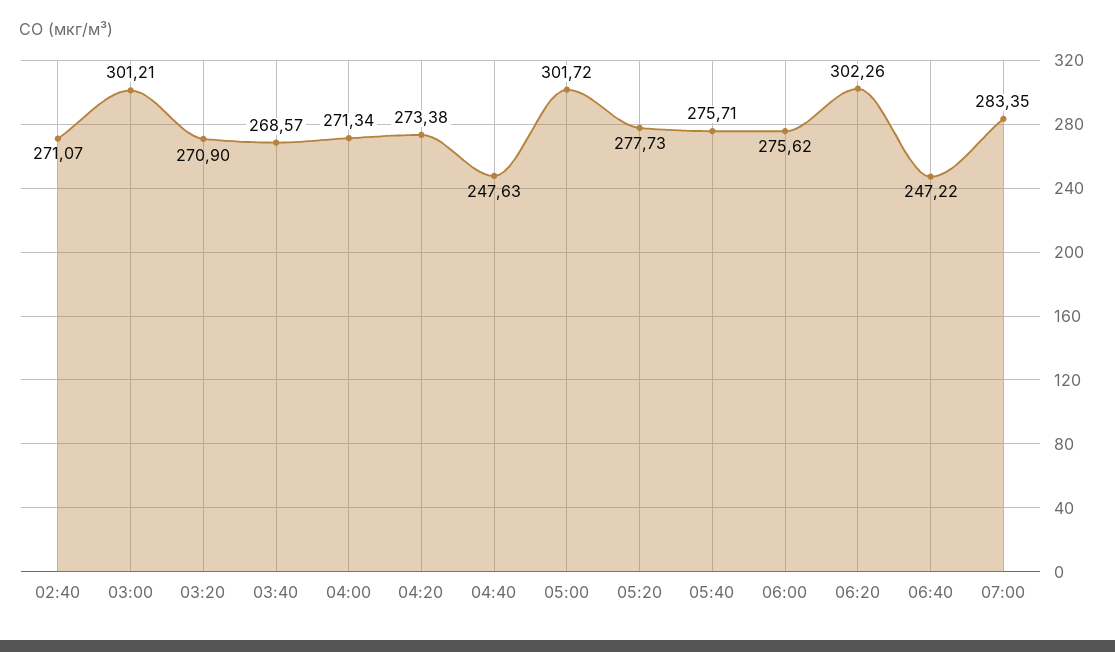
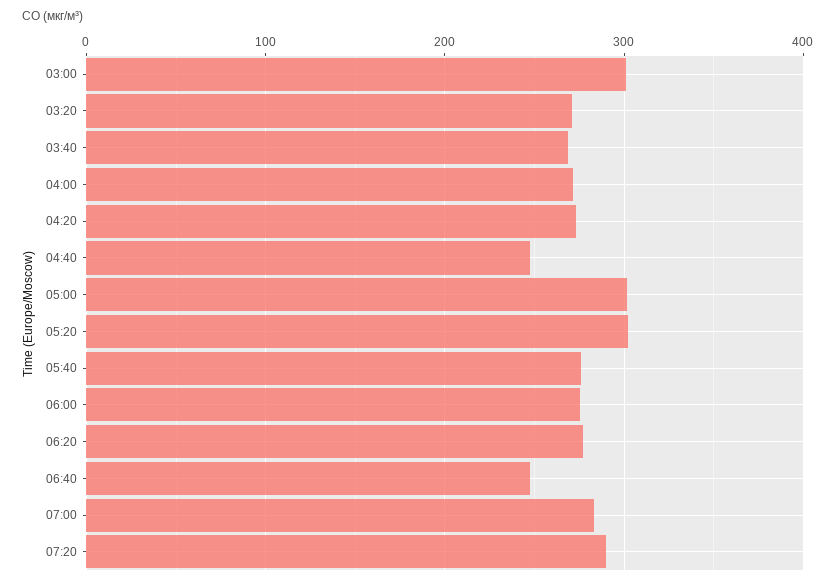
02:40: 271.07 -> none
05:20: 277.73 -> 300
06:20: 302.26 -> 280
07:20: none -> 290

